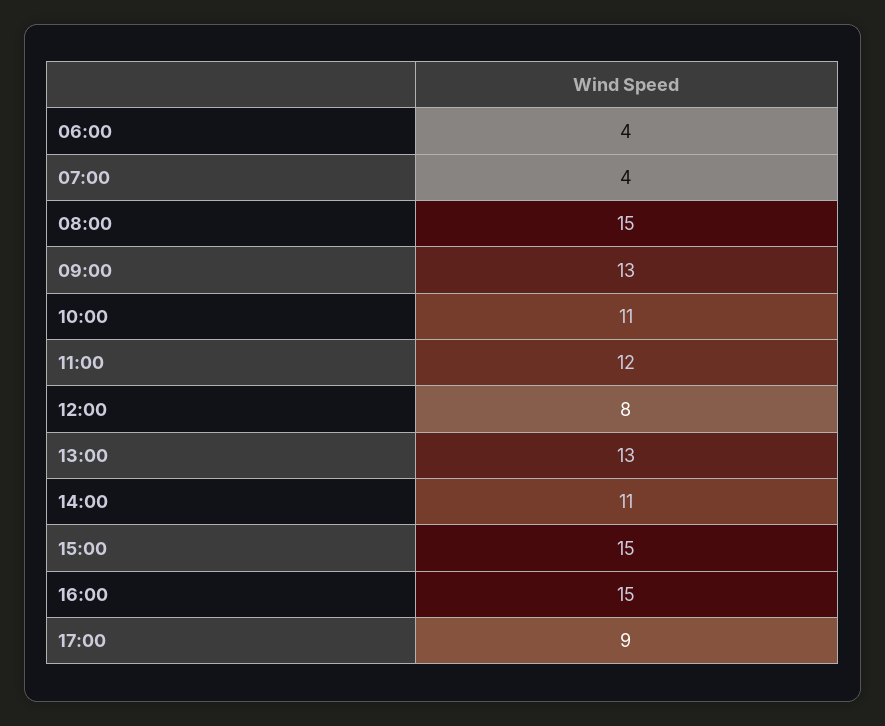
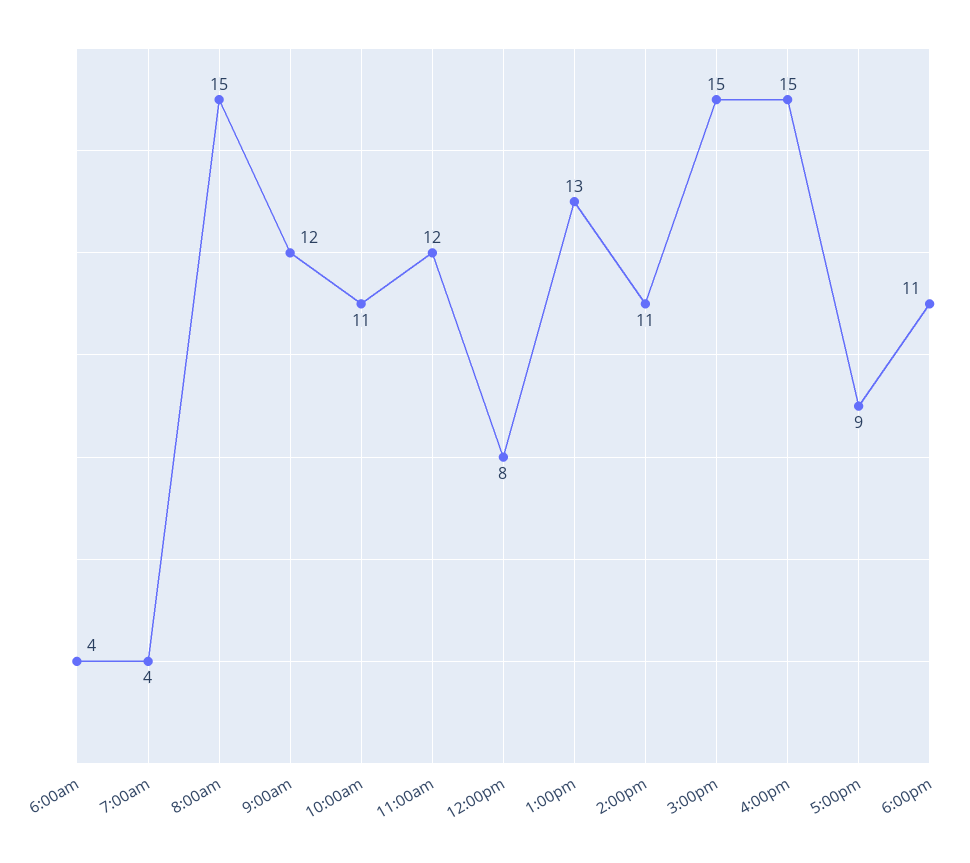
09:00: 13 -> 12
6:00pm: none -> 11

